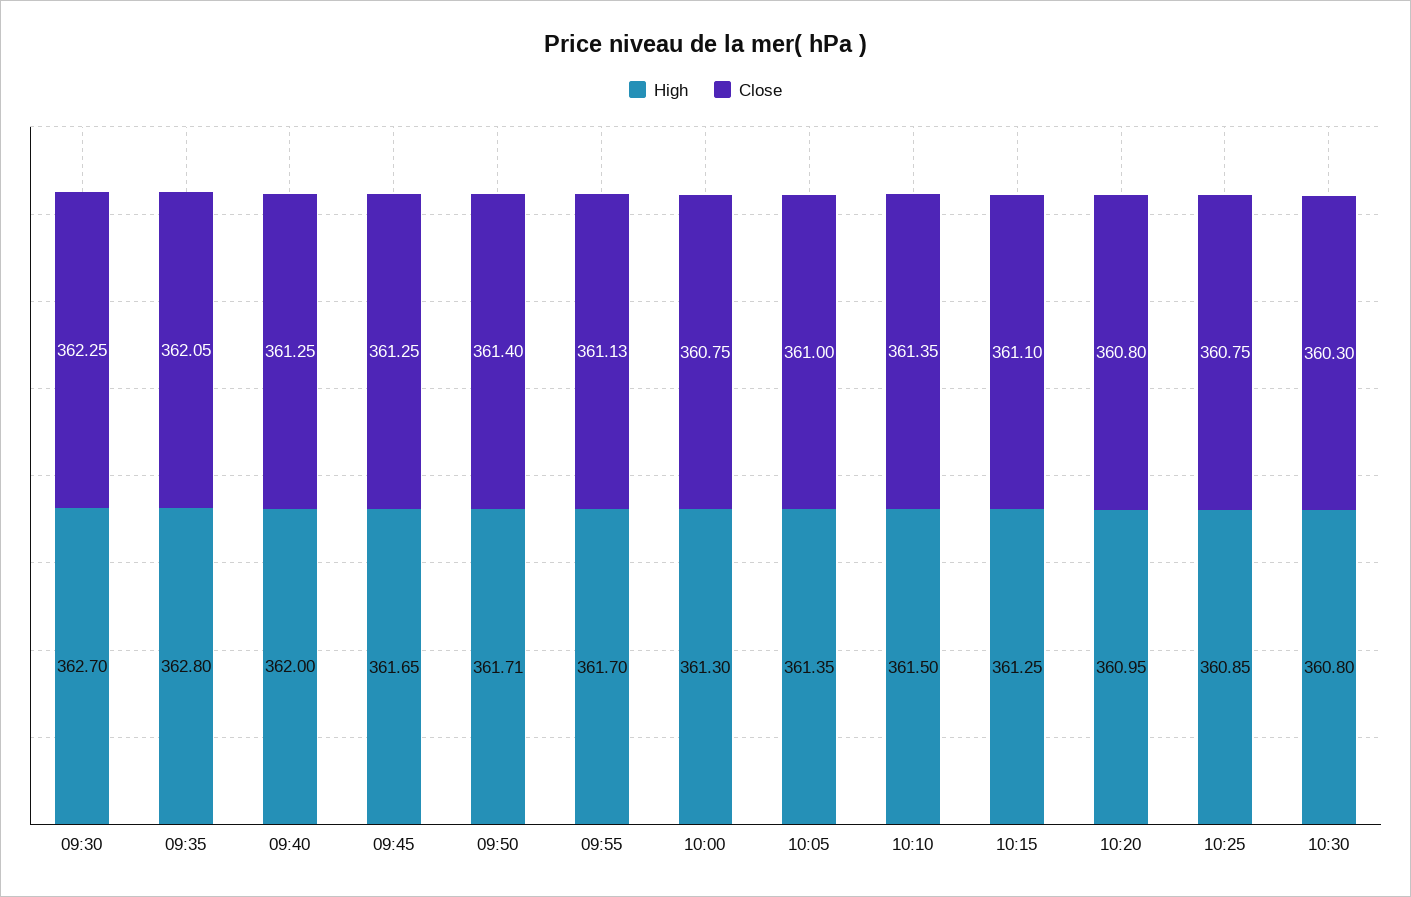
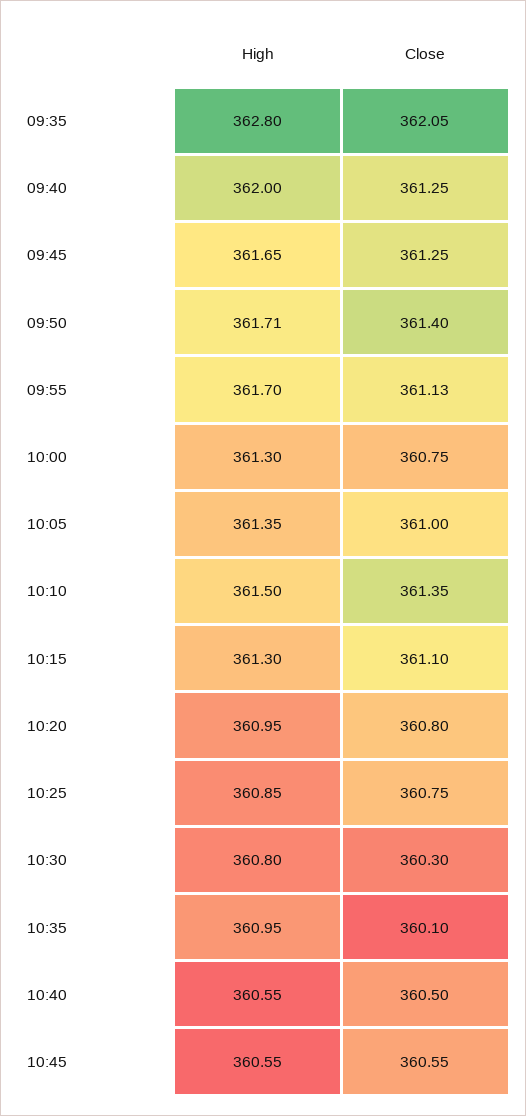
High, 09:30: 362.7 -> none
Close, 09:30: 362.25 -> none
High, 10:15: 361.25 -> 361.3
High, 10:35: none -> 360.95
Close, 10:35: none -> 360.1
High, 10:40: none -> 360.55
Close, 10:40: none -> 360.5
High, 10:45: none -> 360.55
Close, 10:45: none -> 360.55

